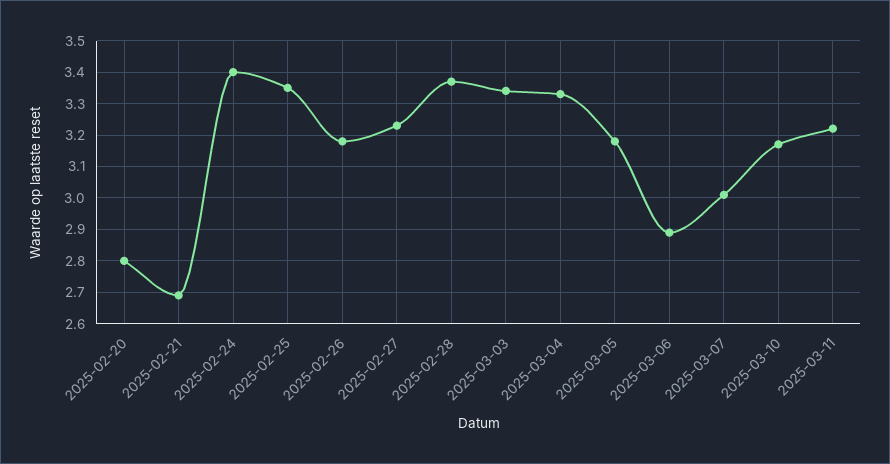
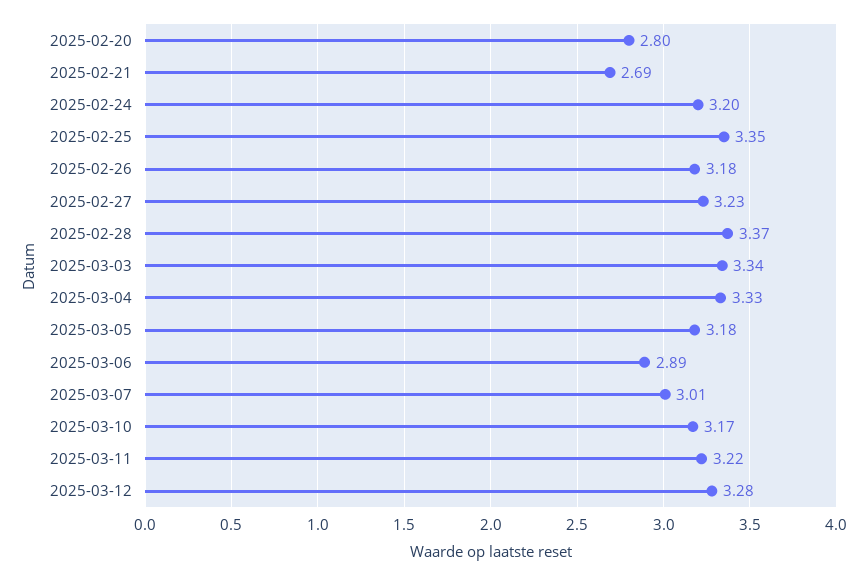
2025-02-24: 3.4 -> 3.2
2025-03-12: none -> 3.28

